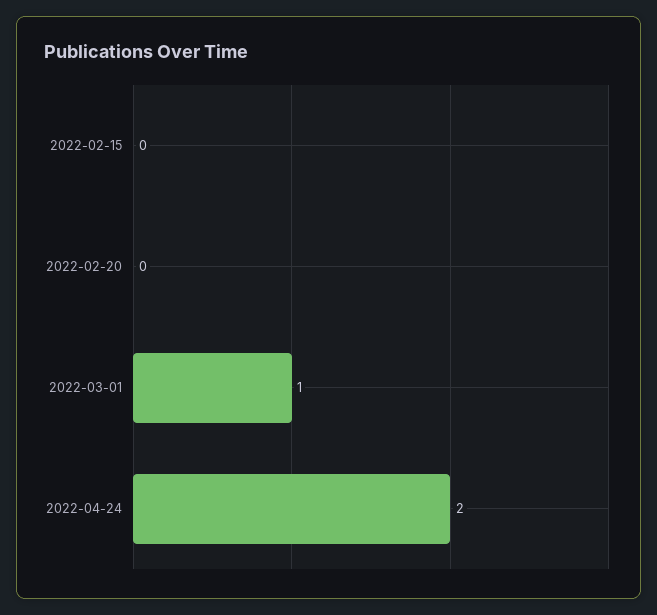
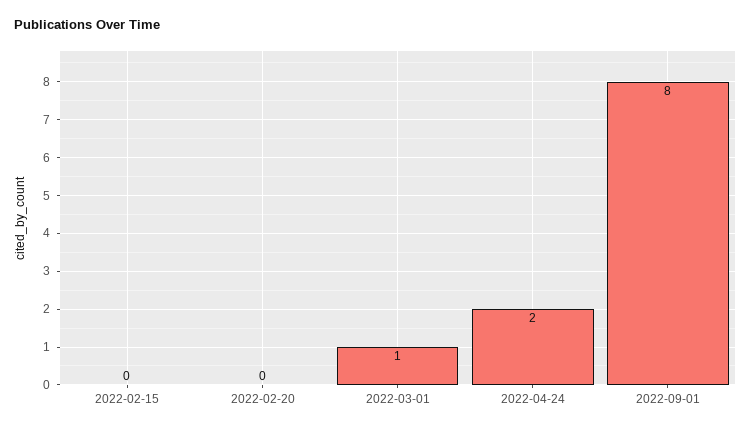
2022-09-01: none -> 8

